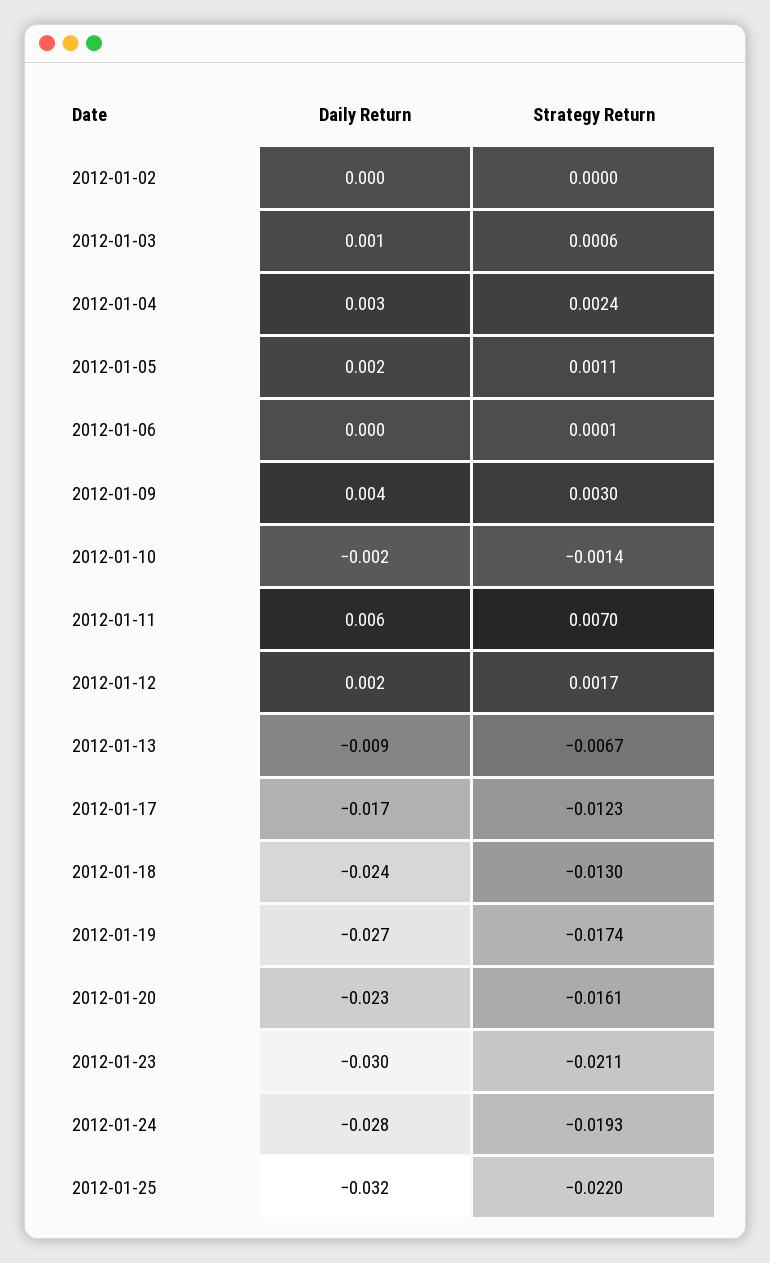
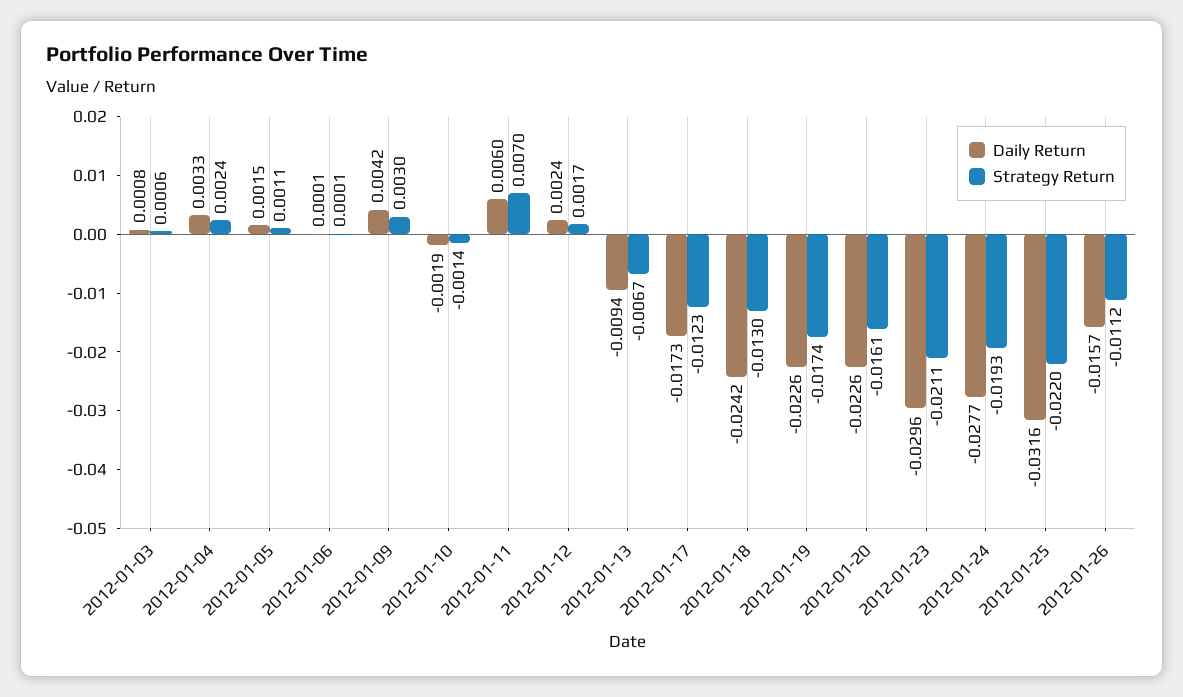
Daily Return, 2012-01-02: 0 -> none
Strategy Return, 2012-01-02: 0 -> none
Daily Return, 2012-01-19: -0.027 -> -0.0226
Daily Return, 2012-01-26: none -> -0.0157
Strategy Return, 2012-01-26: none -> -0.0112

